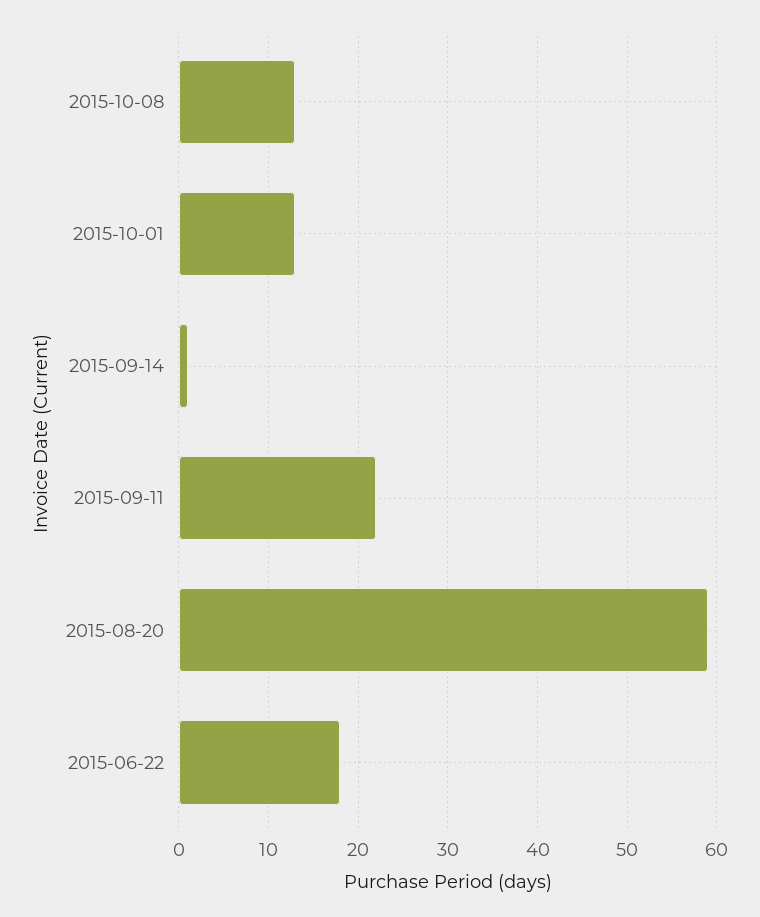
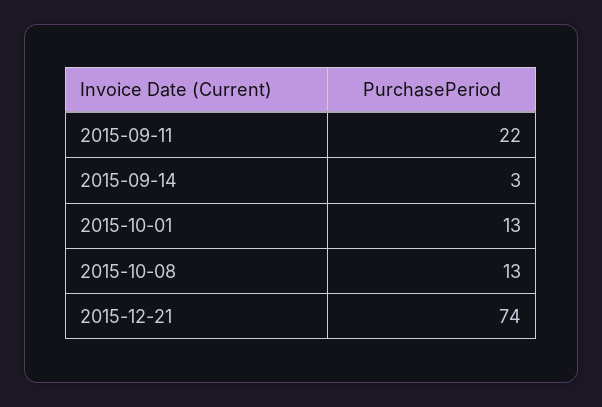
2015-09-14: 1 -> 3
2015-08-20: 59 -> none
2015-06-22: 18 -> none
2015-12-21: none -> 74

